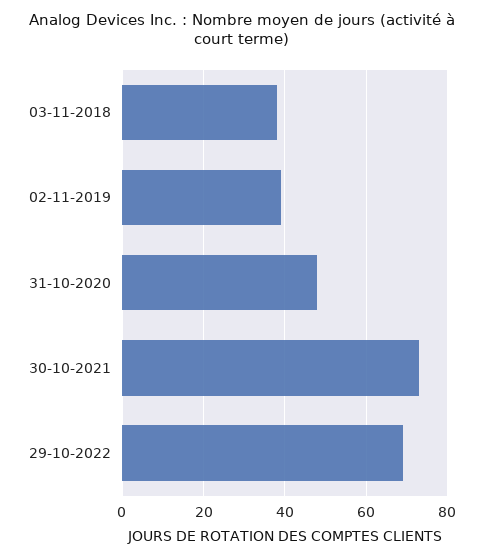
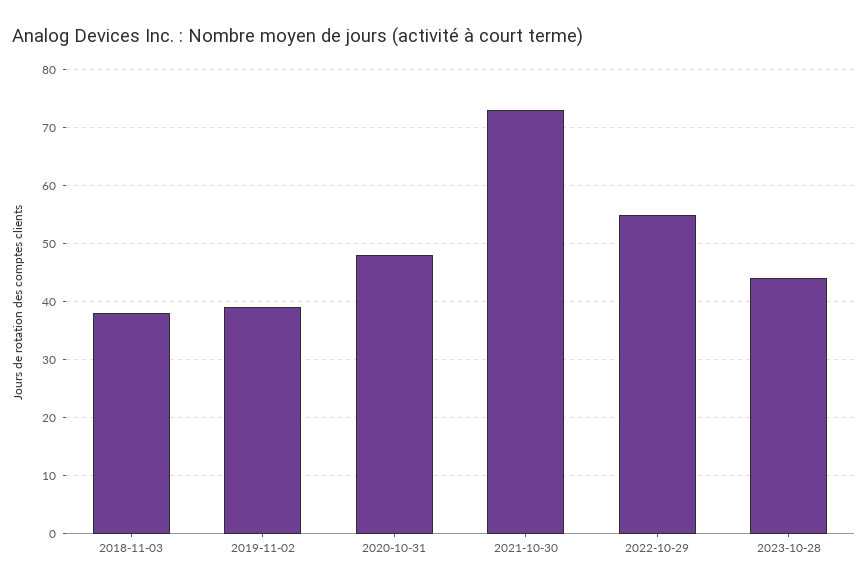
29-10-2022: 70 -> 55
2023-10-28: none -> 45

